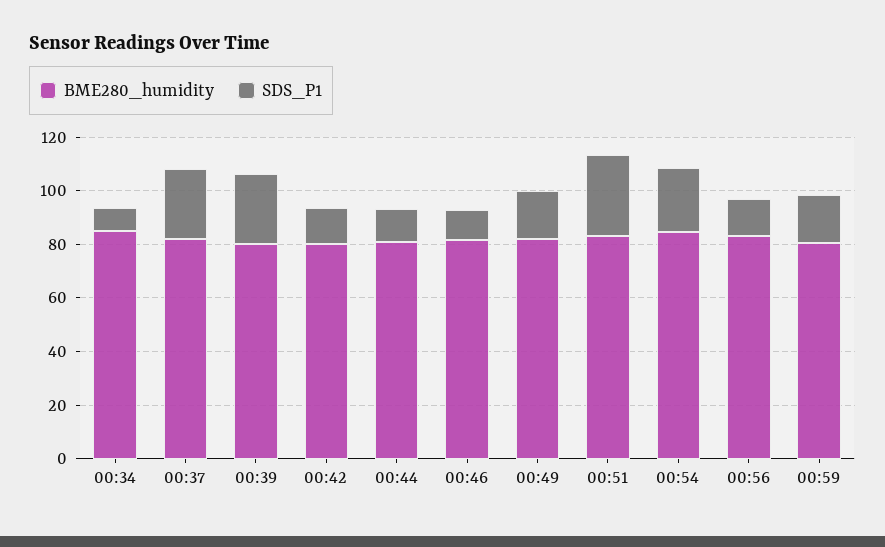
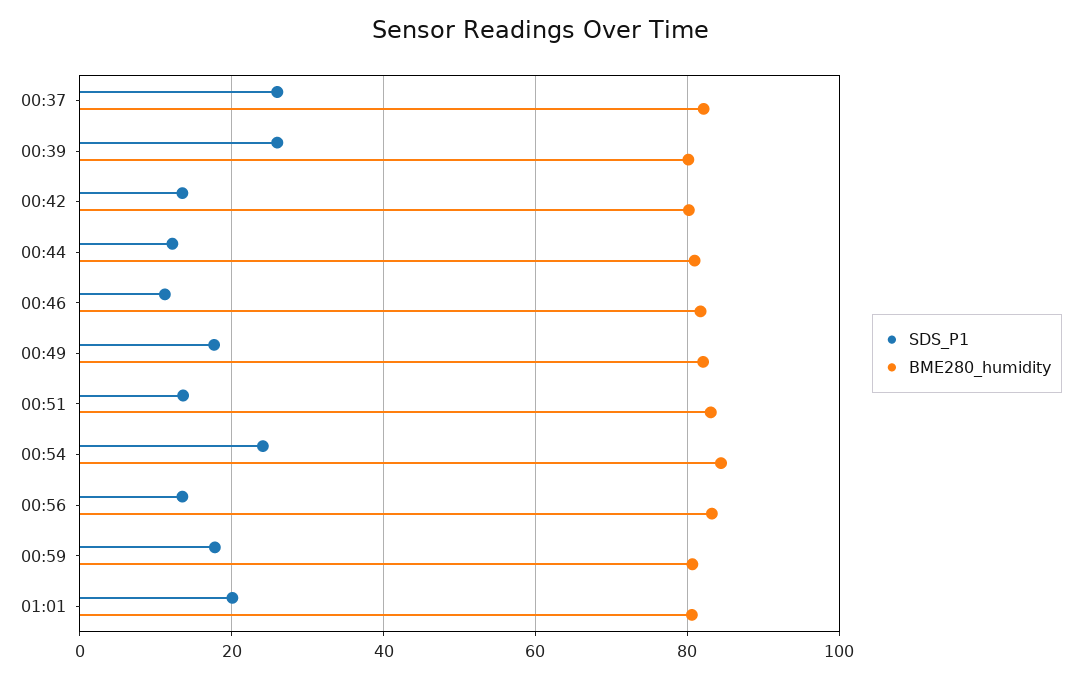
BME280_humidity, 00:34: 85 -> none
SDS_P1, 00:34: 10 -> none
SDS_P1, 00:51: 30 -> 14
SDS_P1, 01:01: none -> 20
BME280_humidity, 01:01: none -> 80

